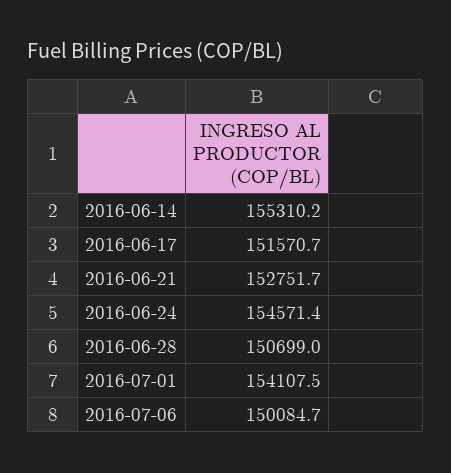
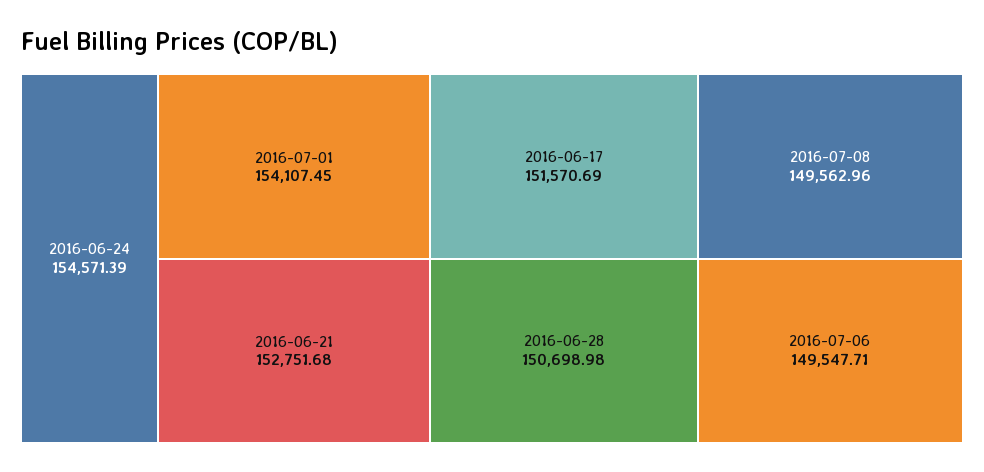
2016-06-14: 155310.2 -> none
2016-07-06: 150084.7 -> 149547.71
2016-07-08: none -> 149562.96

